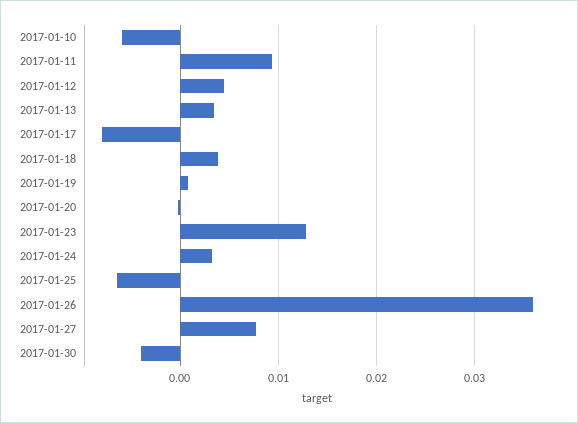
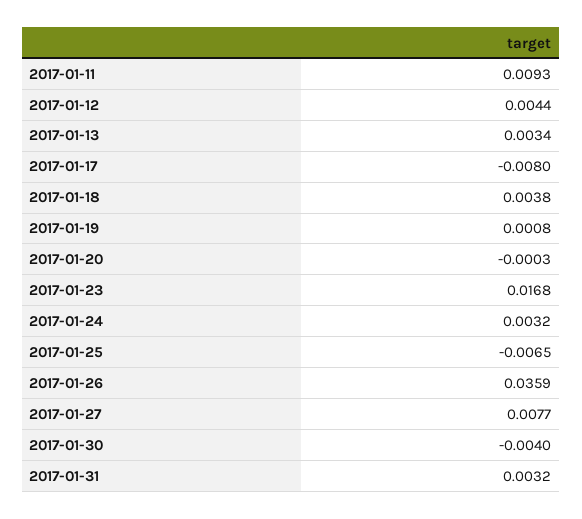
2017-01-10: -0.006 -> none
2017-01-23: 0.013 -> 0.0168
2017-01-31: none -> 0.0032

